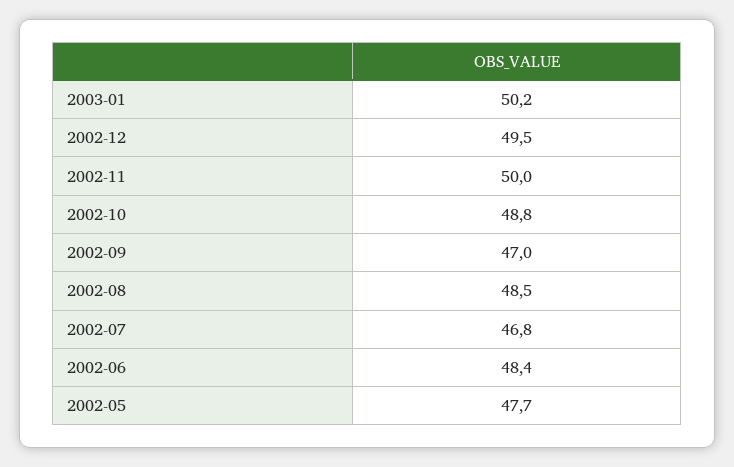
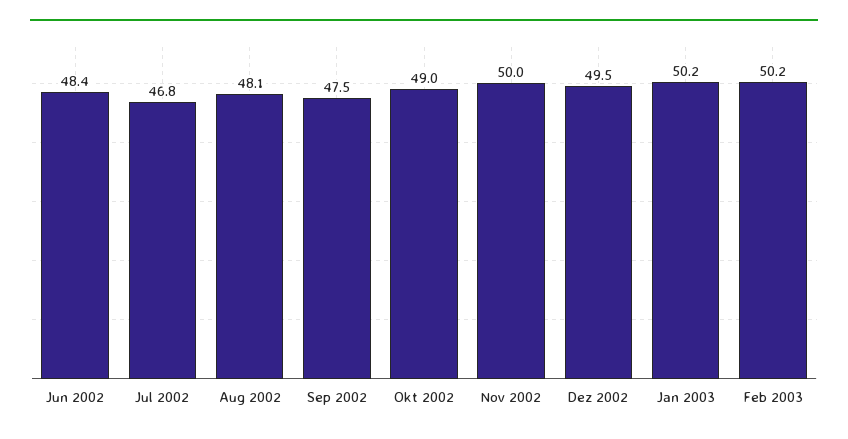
2002-10: 48.8 -> 49
2002-09: 47 -> 47.5
2002-08: 48.5 -> 48.1
2002-05: 47.7 -> none
Feb 2003: none -> 50.2

